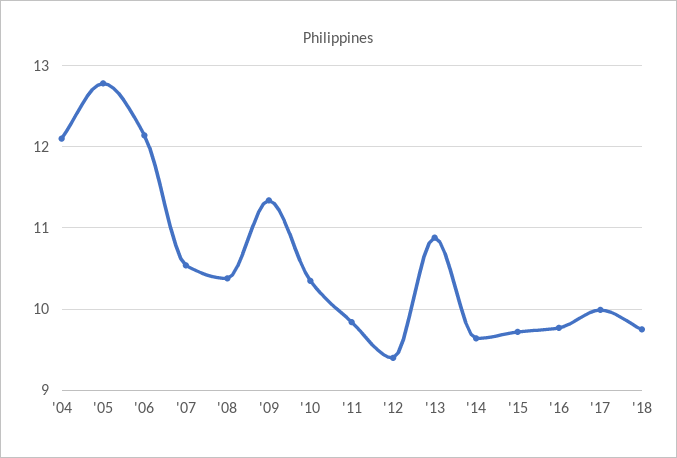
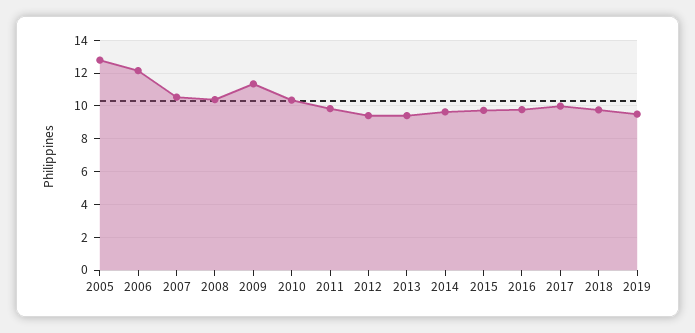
'04: 12.1 -> none
'13: 10.9 -> 9.5
2019: none -> 9.5

